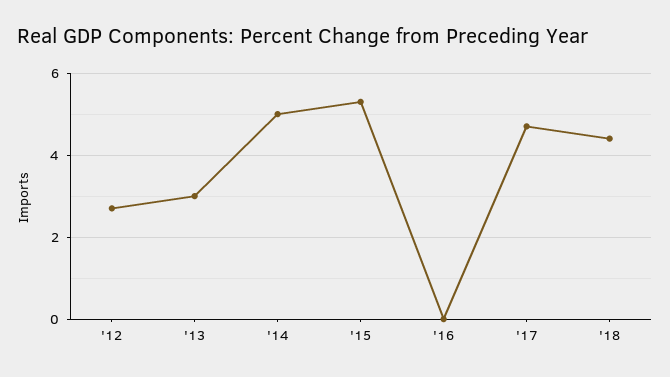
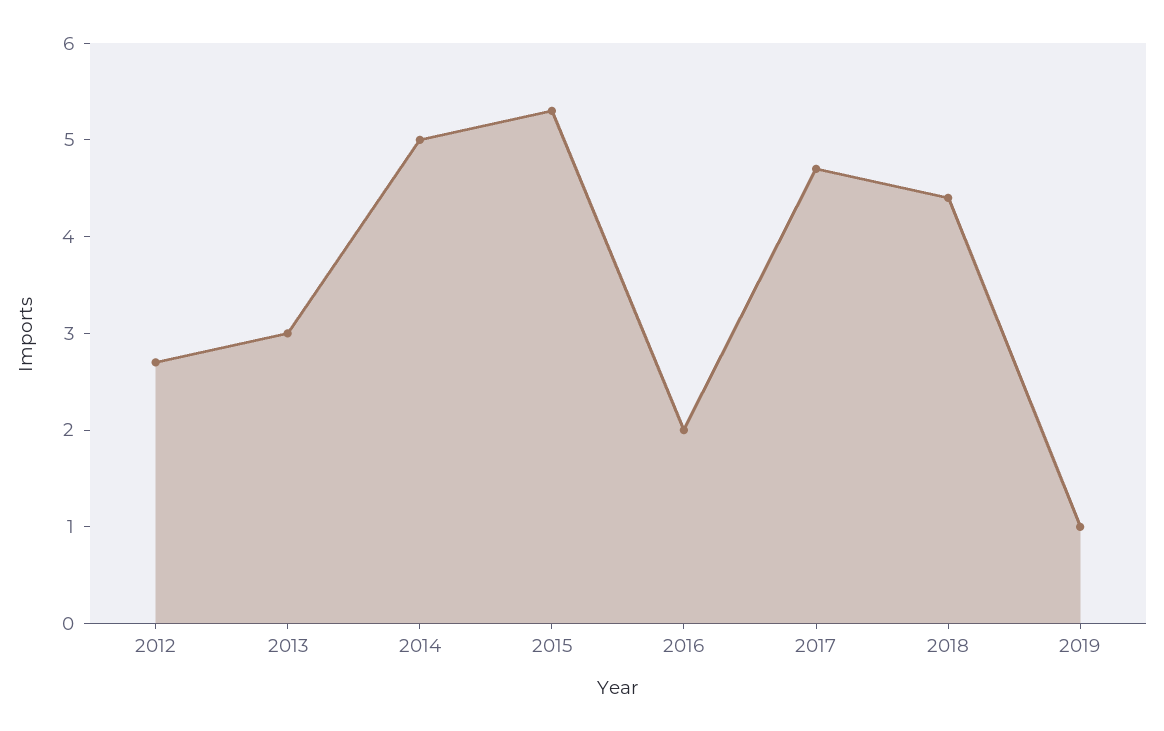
'16: 0 -> 2
2019: none -> 1

